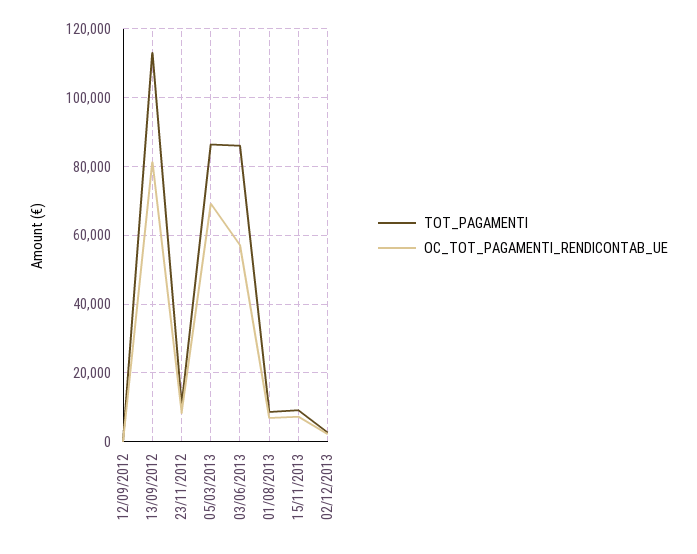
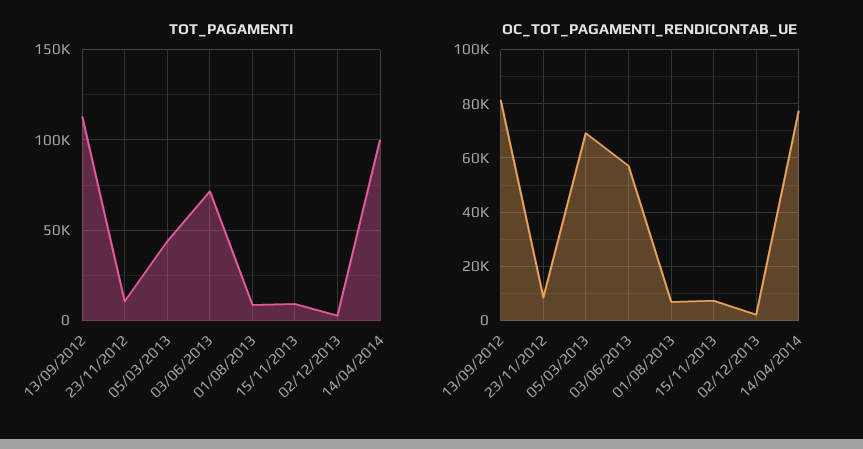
TOT_PAGAMENTI, 12/09/2012: 0 -> none
OC_TOT_PAGAMENTI_RENDICONTAB_UE, 12/09/2012: 0 -> none
TOT_PAGAMENTI, 05/03/2013: 86000 -> 45000
TOT_PAGAMENTI, 03/06/2013: 86000 -> 70000
TOT_PAGAMENTI, 14/04/2014: none -> 100000
OC_TOT_PAGAMENTI_RENDICONTAB_UE, 14/04/2014: none -> 77500

